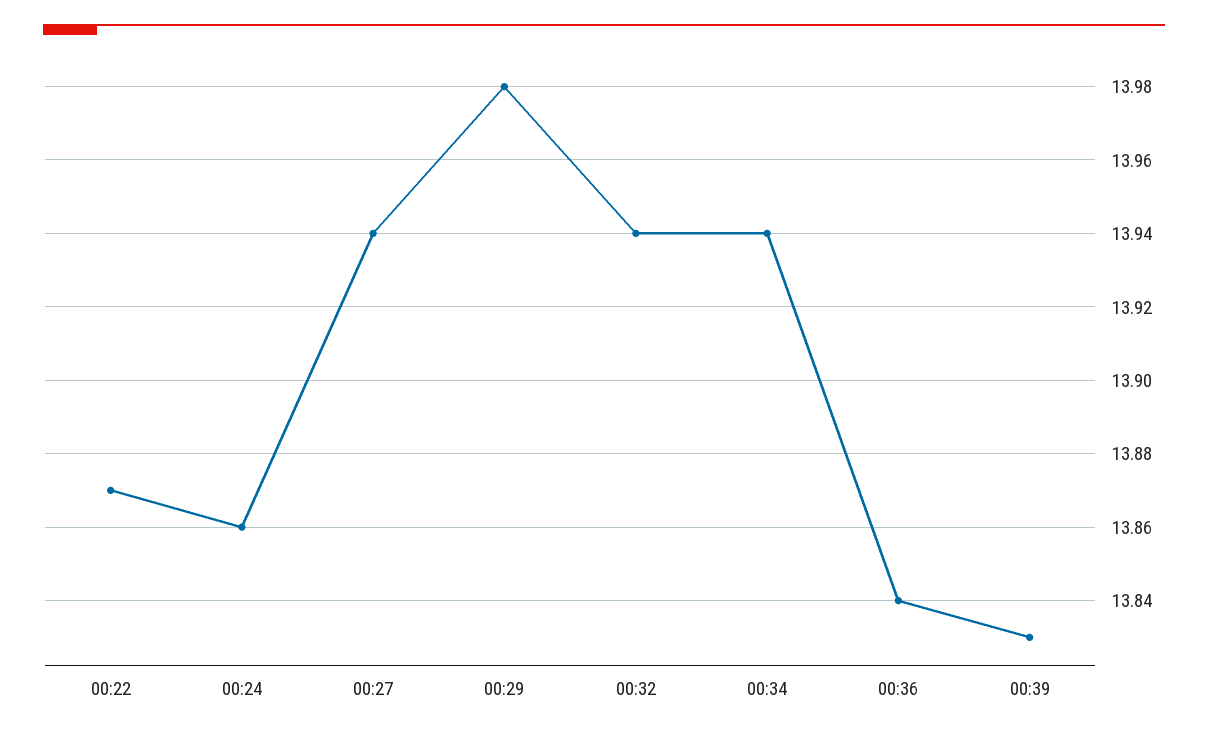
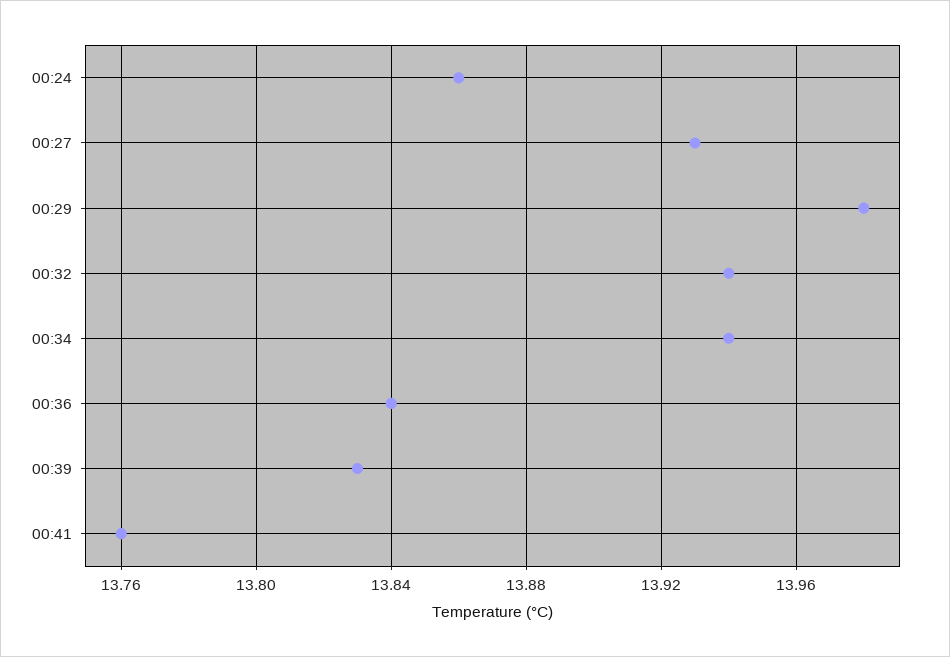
00:22: 13.87 -> none
00:27: 13.94 -> 13.93
00:41: none -> 13.76

